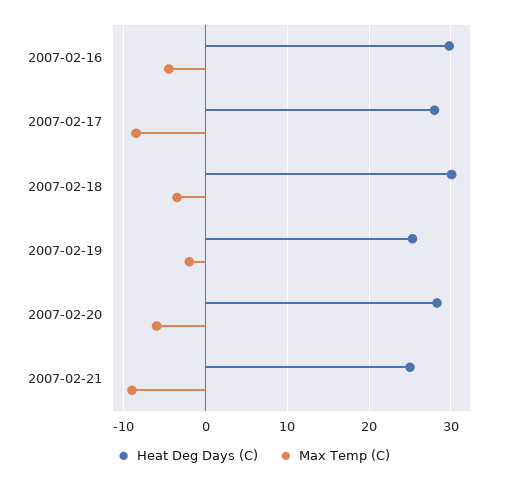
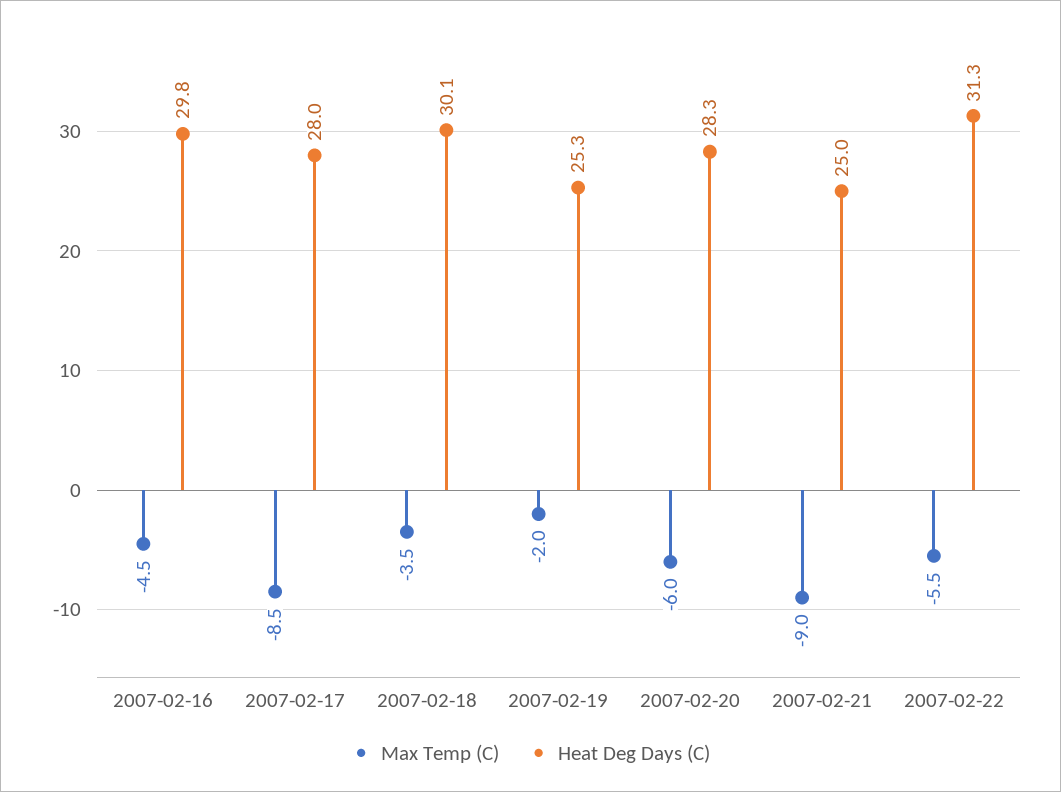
Max Temp (C), 2007-02-22: none -> -5.5
Heat Deg Days (C), 2007-02-22: none -> 31.3

